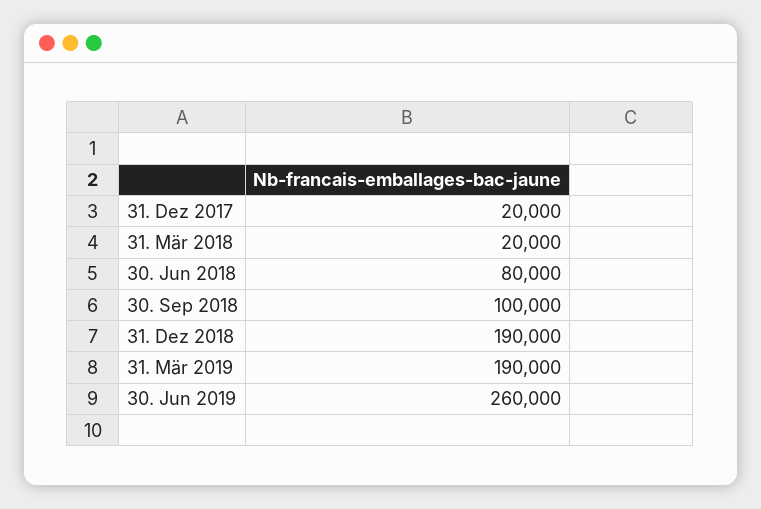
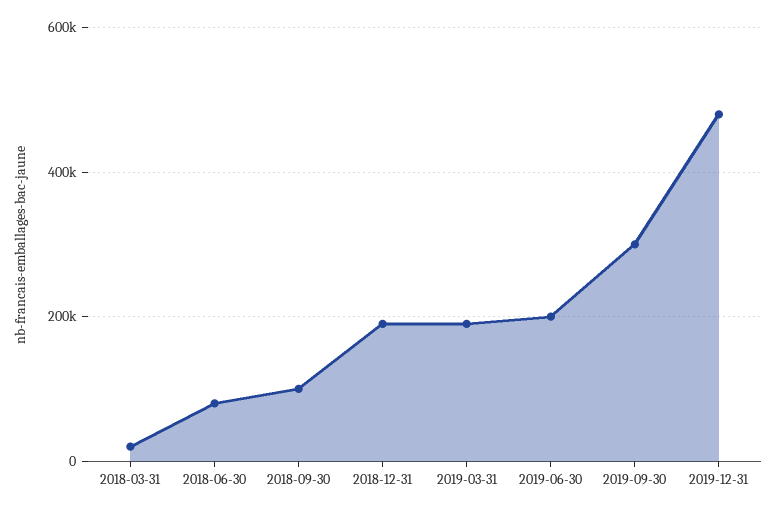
31. Dez 2017: 20000 -> none
30. Jun 2019: 260000 -> 200000
2019-09-30: none -> 300000
2019-12-31: none -> 480000

